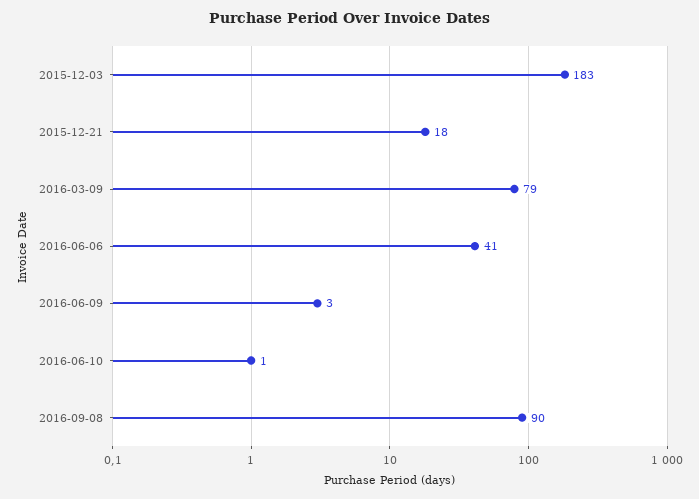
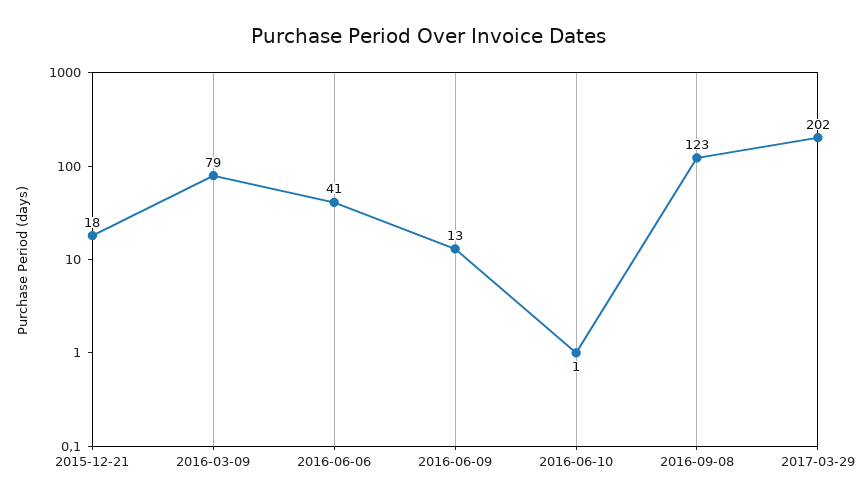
2015-12-03: 183 -> none
2016-06-09: 3 -> 13
2016-09-08: 90 -> 123
2017-03-29: none -> 202

